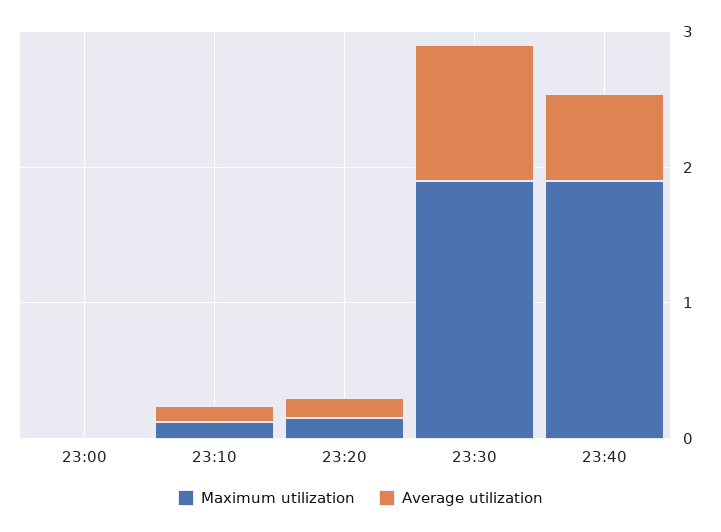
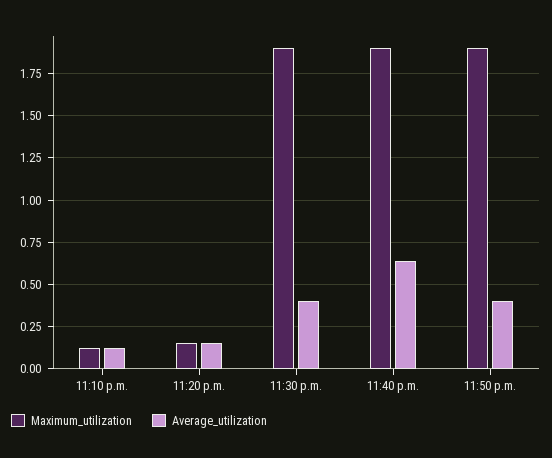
Maximum utilization, 23:00: 0 -> none
Average utilization, 23:00: 0 -> none
Average utilization, 23:30: 1 -> 0.4
Maximum utilization, 11:50 p.m.: none -> 1.9
Average utilization, 11:50 p.m.: none -> 0.4

